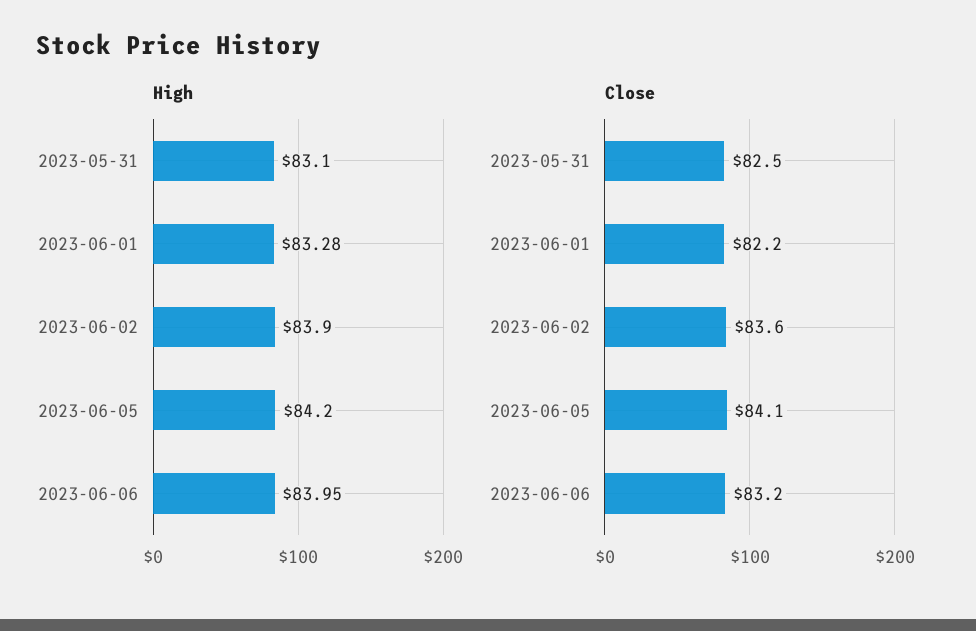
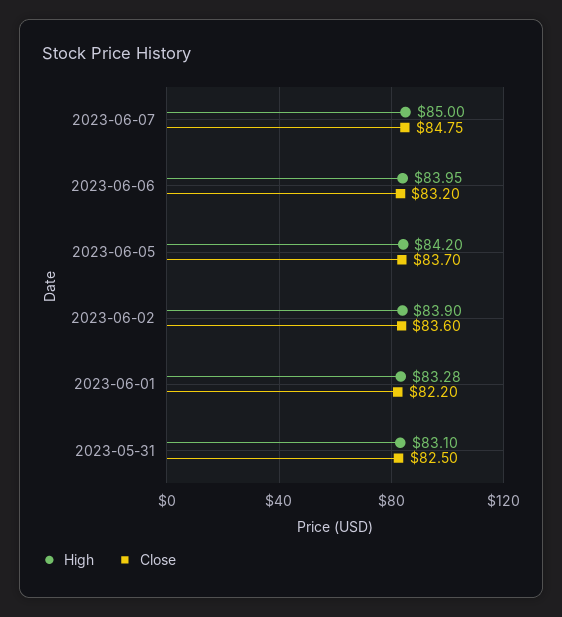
Close, 2023-06-05: 84.1 -> 83.7
High, 2023-06-07: none -> 85
Close, 2023-06-07: none -> 84.75

